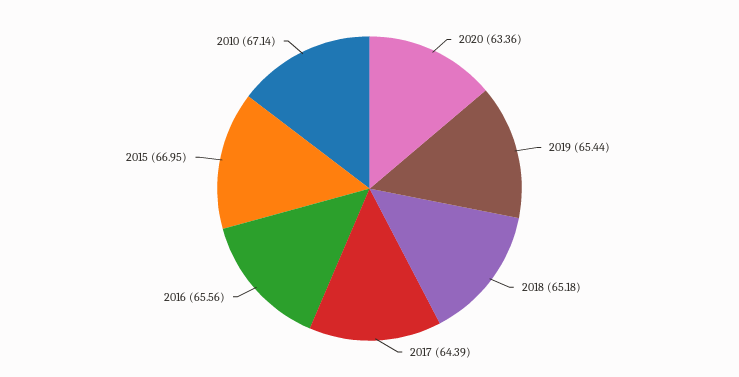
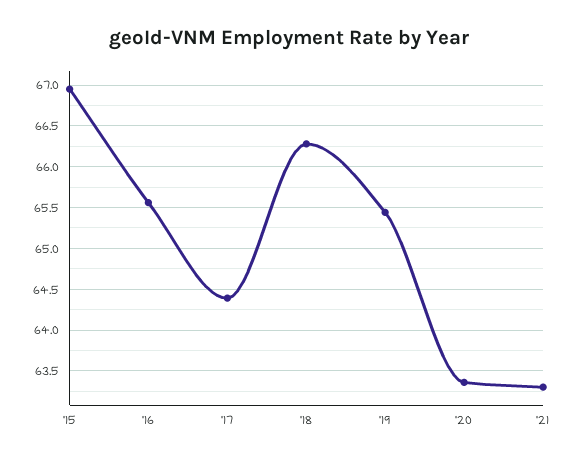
2018: 65.18 -> 66.3
2010: 67.14 -> none
'21: none -> 63.3

